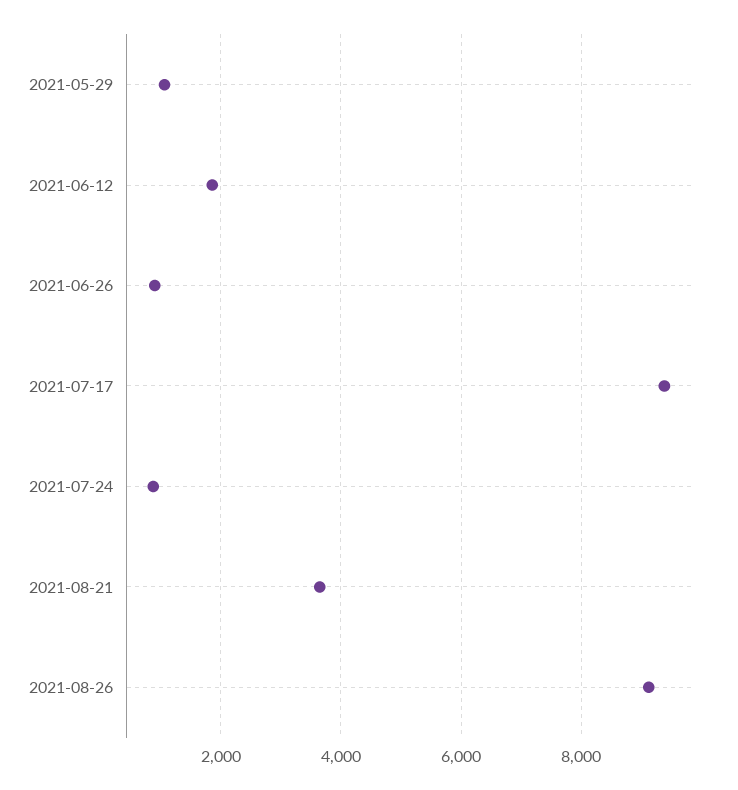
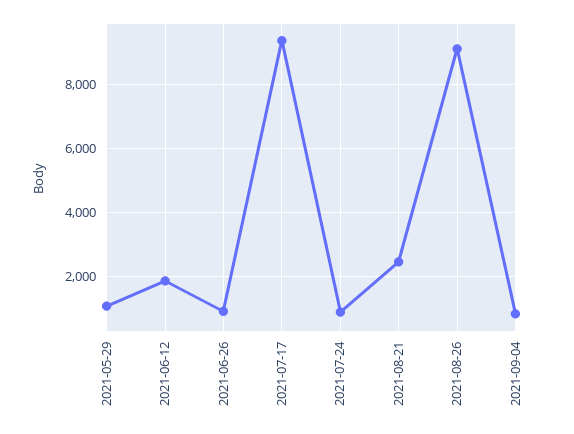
2021-08-21: 3600 -> 2400
2021-09-04: none -> 800

